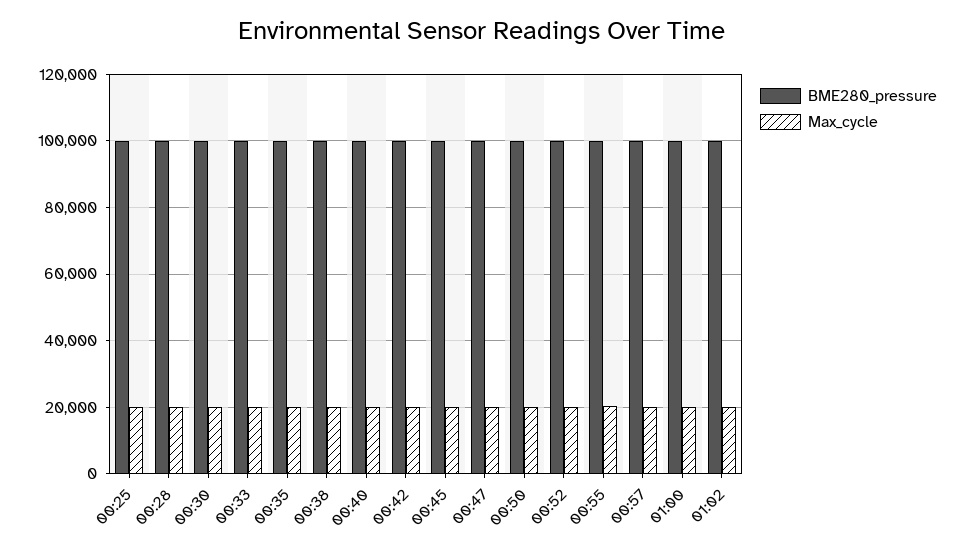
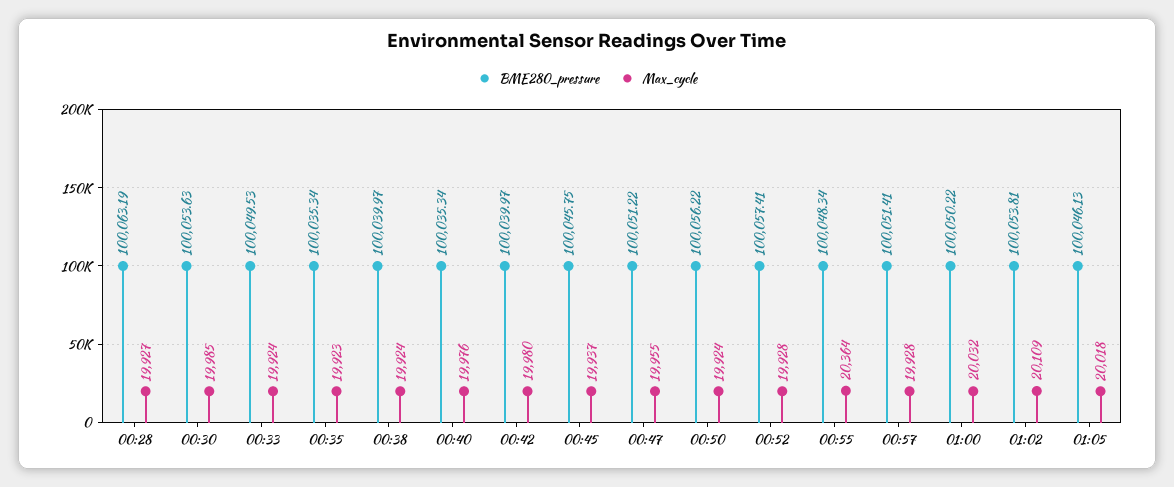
BME280_pressure, 00:25: 100000 -> none
Max_cycle, 00:25: 20000 -> none
BME280_pressure, 01:05: none -> 100046.13
Max_cycle, 01:05: none -> 20018

